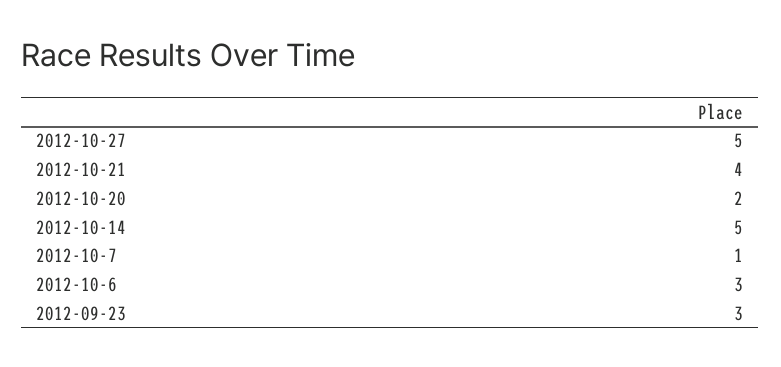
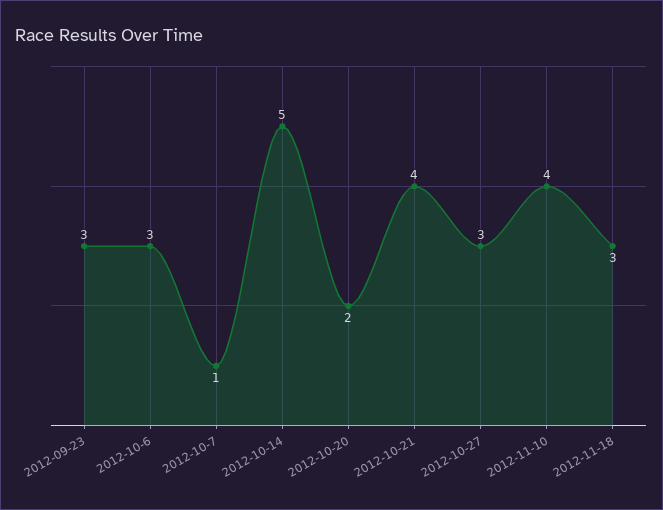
2012-10-27: 5 -> 3
2012-11-10: none -> 4
2012-11-18: none -> 3

